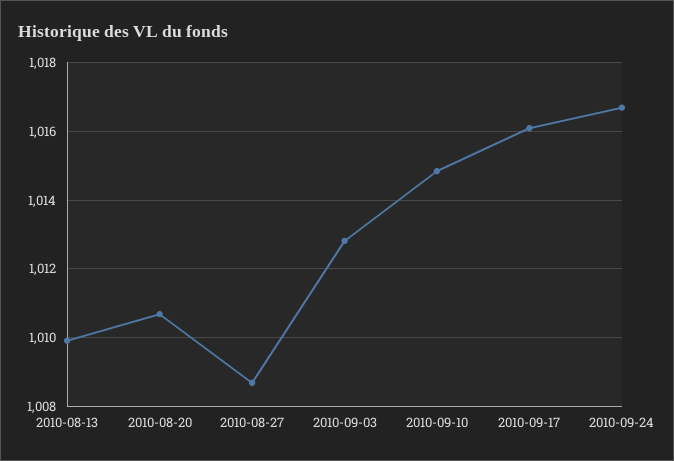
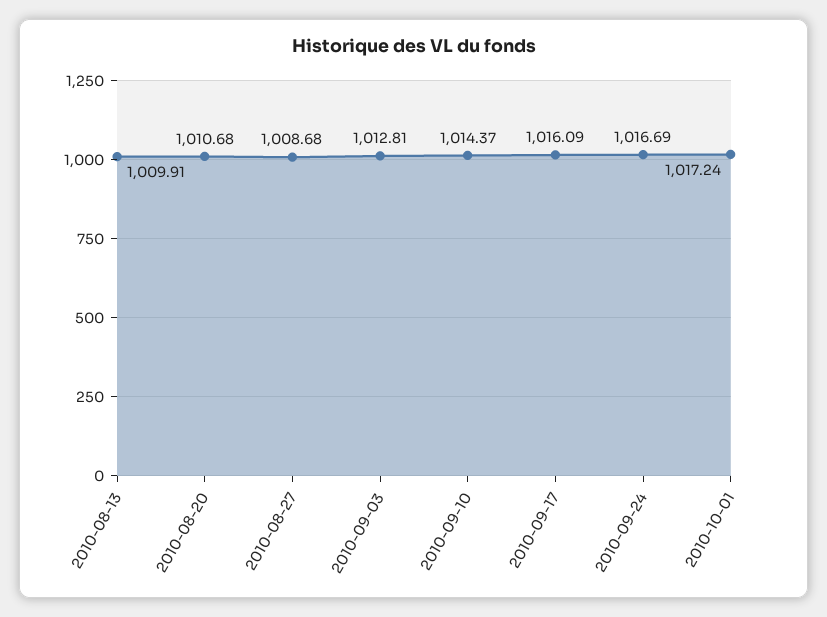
2010-09-10: 1014.8 -> 1014.37
2010-10-01: none -> 1017.24

